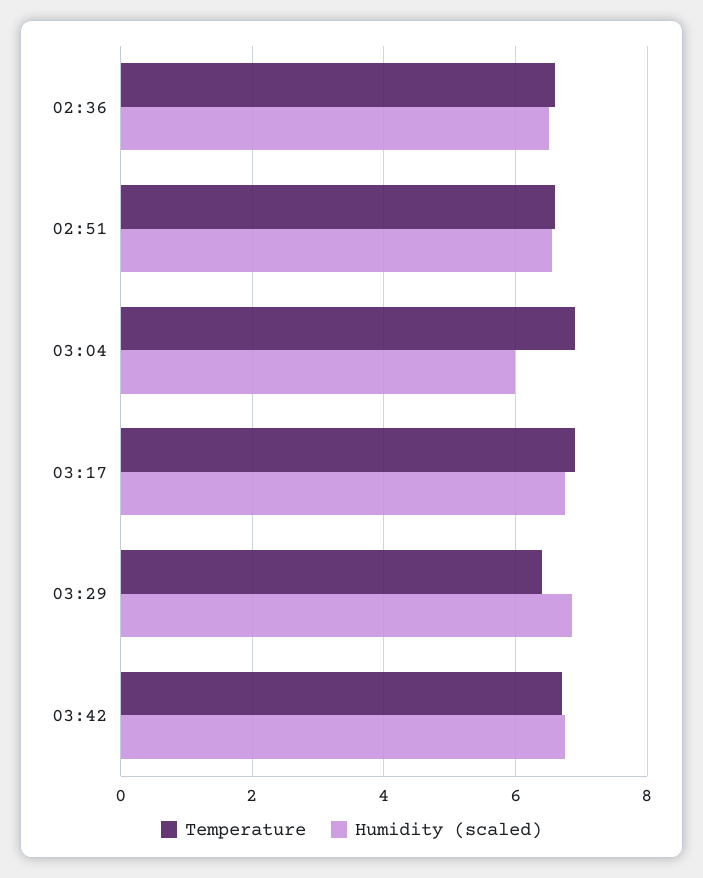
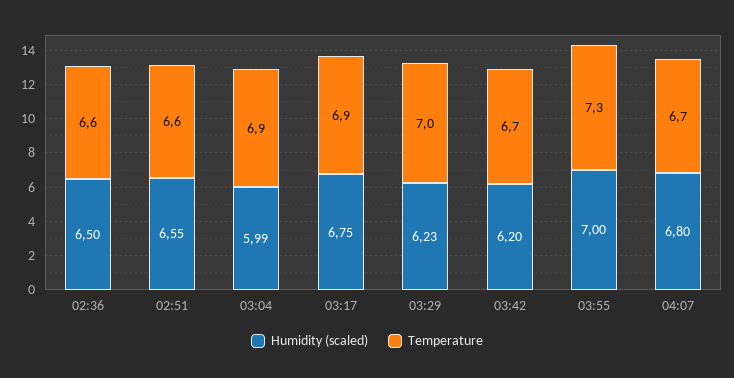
Temperature, 03:29: 6.4 -> 7
Humidity (scaled), 03:29: 6.8 -> 6.23
Humidity (scaled), 03:42: 6.8 -> 6.2
Humidity (scaled), 03:55: none -> 7
Temperature, 03:55: none -> 7.3
Humidity (scaled), 04:07: none -> 6.8
Temperature, 04:07: none -> 6.7

